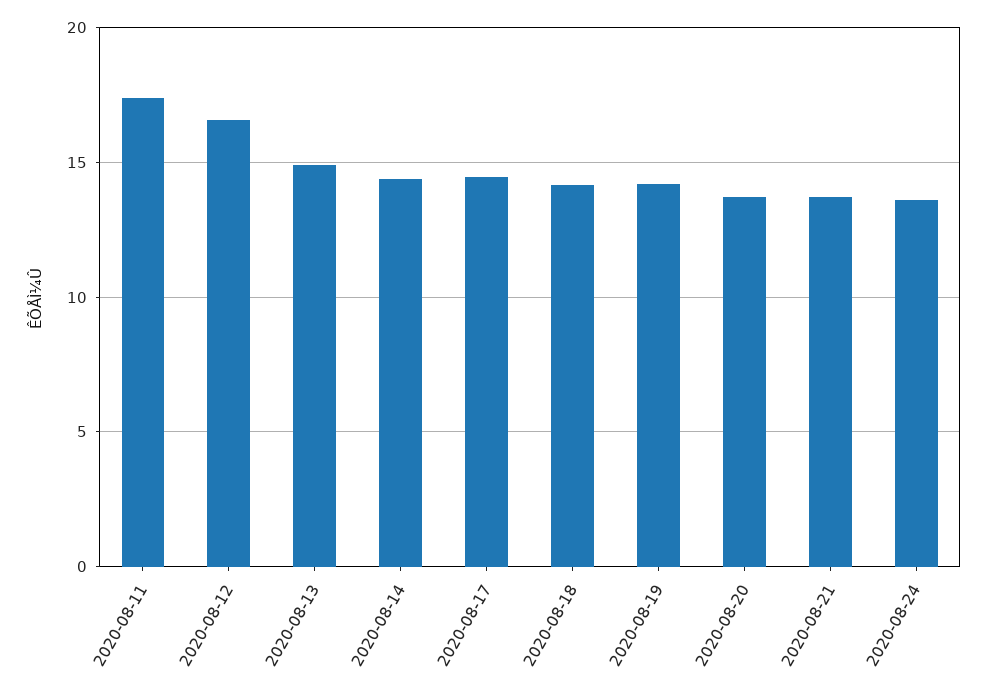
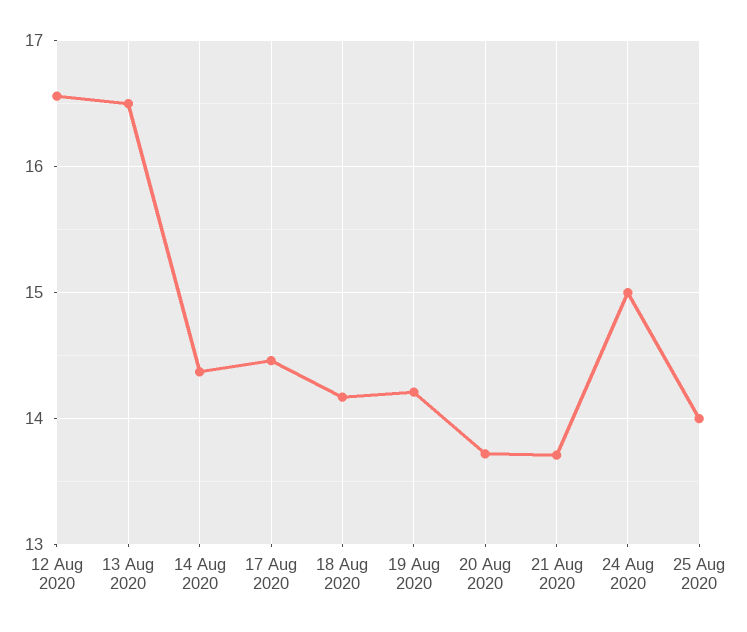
2020-08-11: 17.5 -> none
2020-08-13: 15 -> 16.5
2020-08-24: 13.5 -> 15
25 Aug 2020: none -> 14

